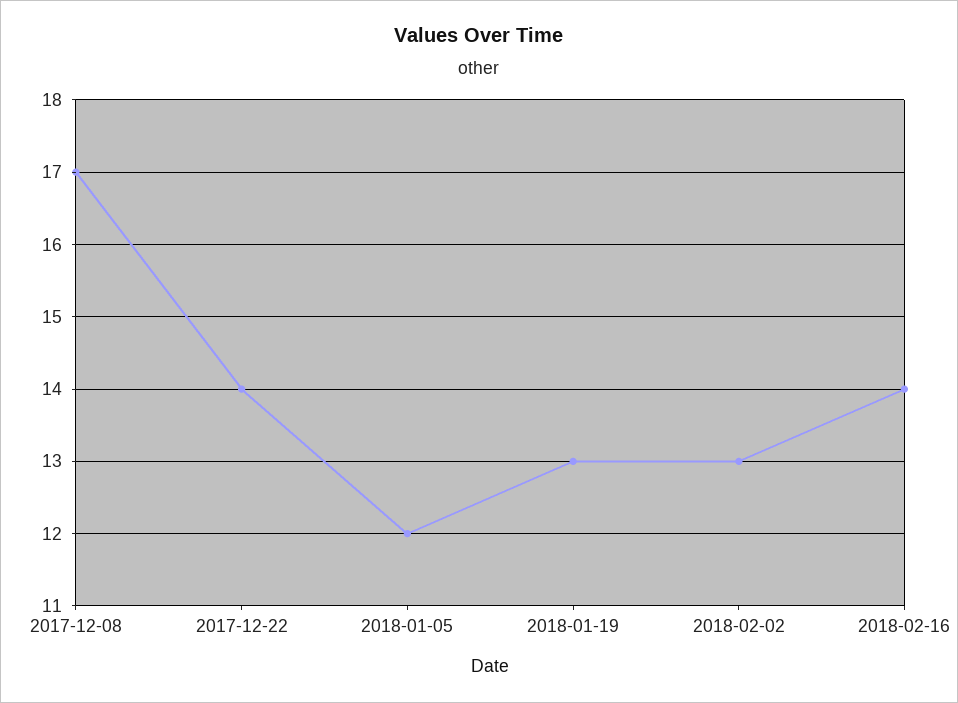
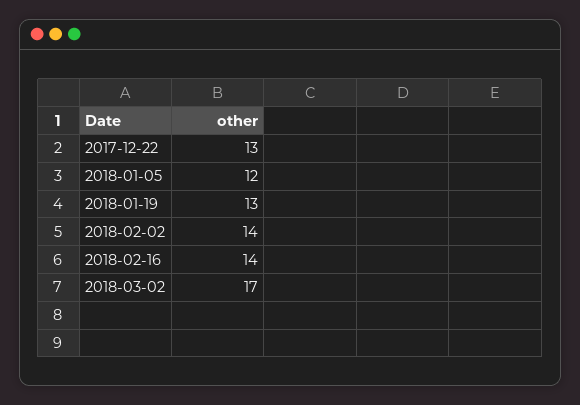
2017-12-08: 17 -> none
2017-12-22: 14 -> 13
2018-02-02: 13 -> 14
2018-03-02: none -> 17

